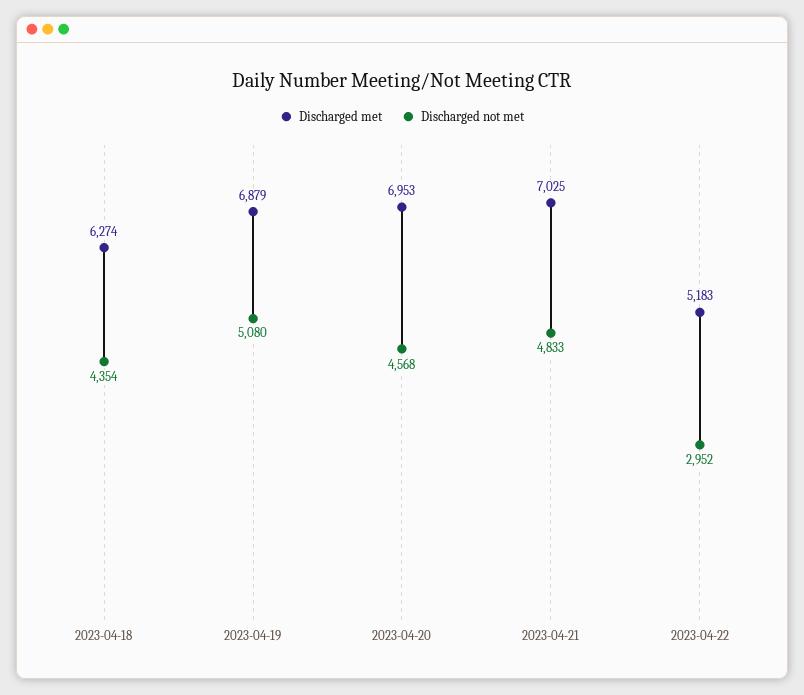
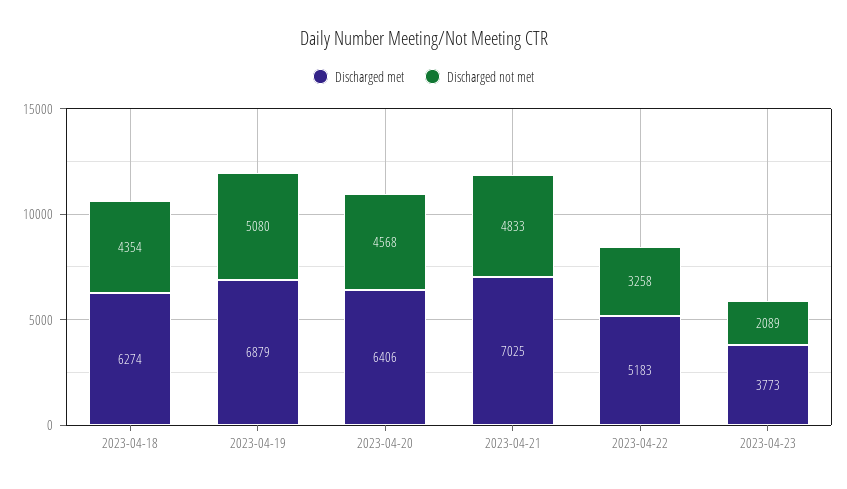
Discharged met, 2023-04-20: 6953 -> 6406
Discharged not met, 2023-04-22: 2952 -> 3258
Discharged met, 2023-04-23: none -> 3773
Discharged not met, 2023-04-23: none -> 2089

